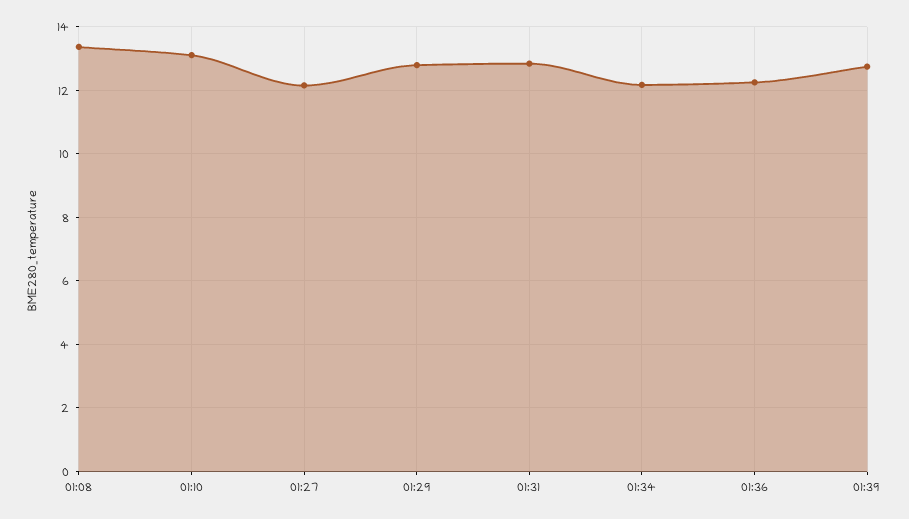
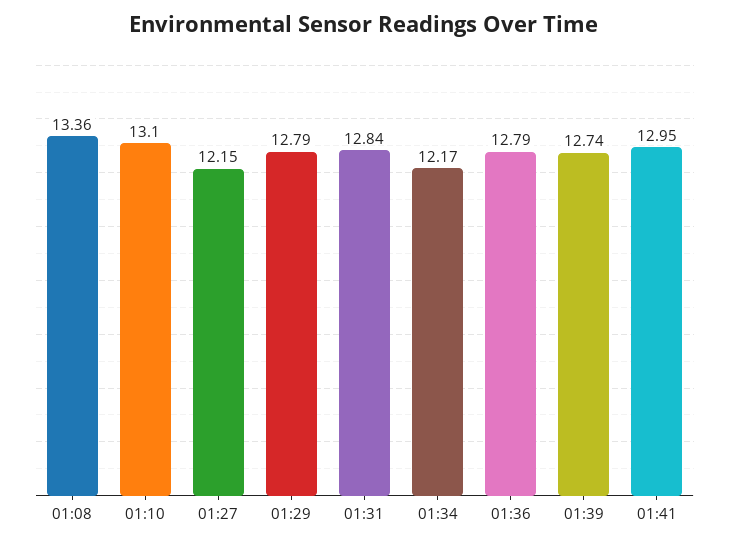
01:36: 12.2 -> 12.79
01:41: none -> 12.95

